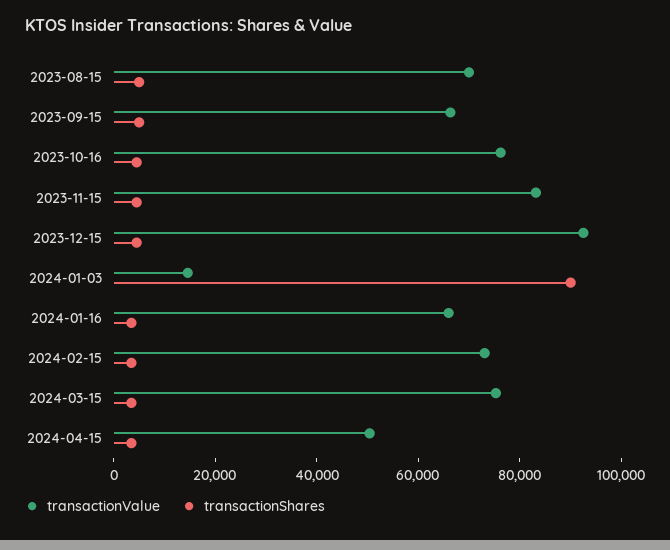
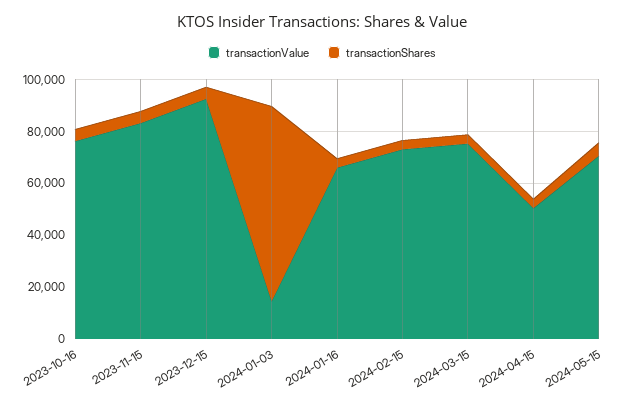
transactionValue, 2023-08-15: 70000 -> none
transactionShares, 2023-08-15: 5000 -> none
transactionValue, 2023-09-15: 65000 -> none
transactionShares, 2023-09-15: 5000 -> none
transactionShares, 2024-01-03: 90000 -> 75000
transactionValue, 2024-05-15: none -> 70000
transactionShares, 2024-05-15: none -> 5000

